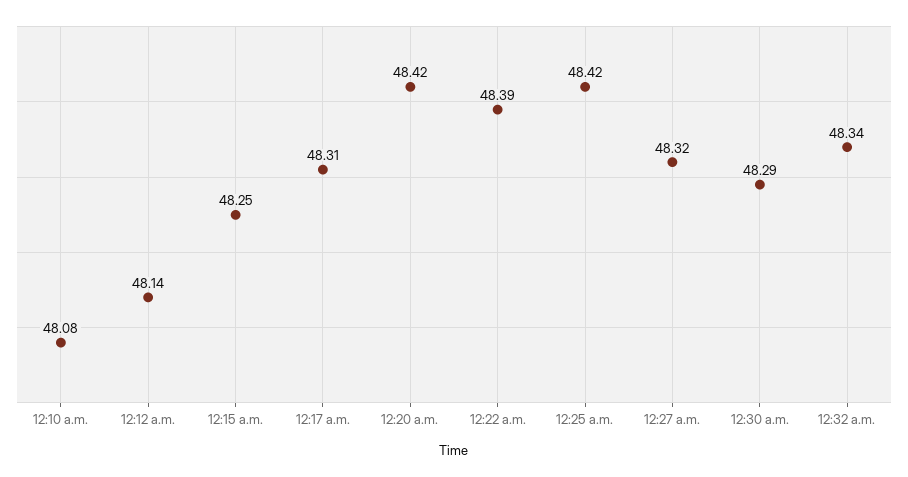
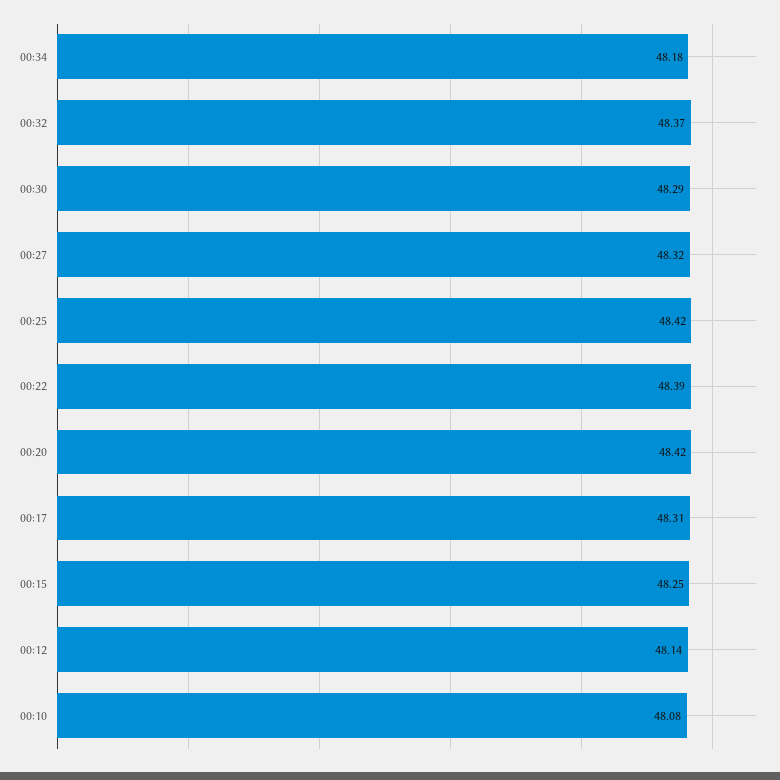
12:32 a.m.: 48.34 -> 48.37
00:34: none -> 48.18

